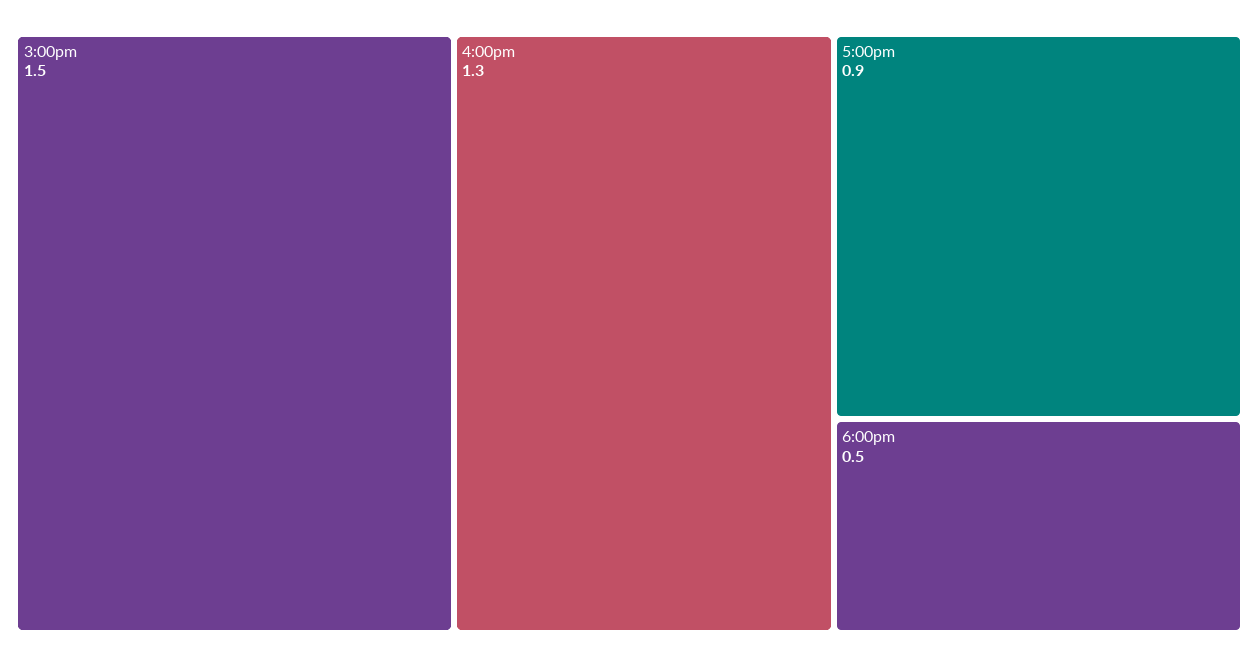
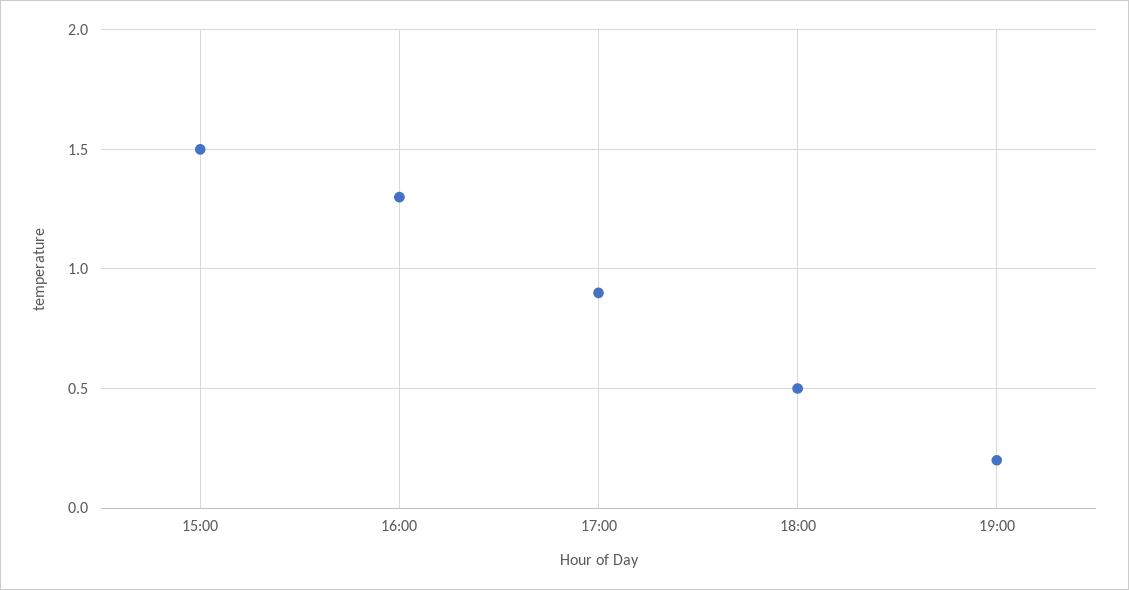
19:00: none -> 0.2

